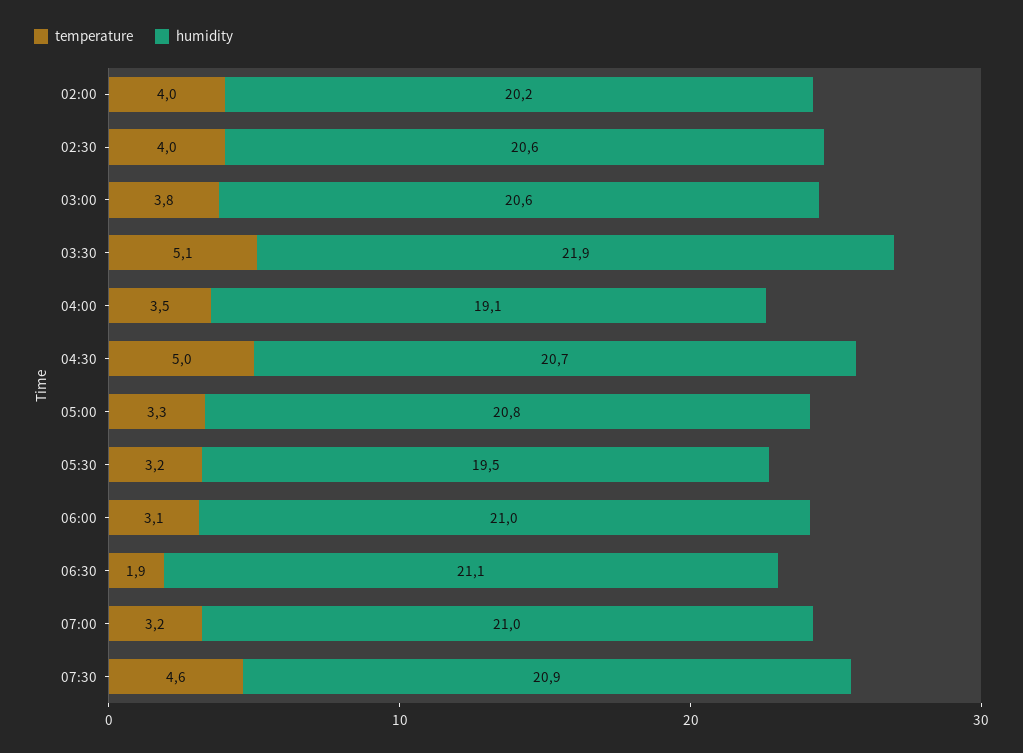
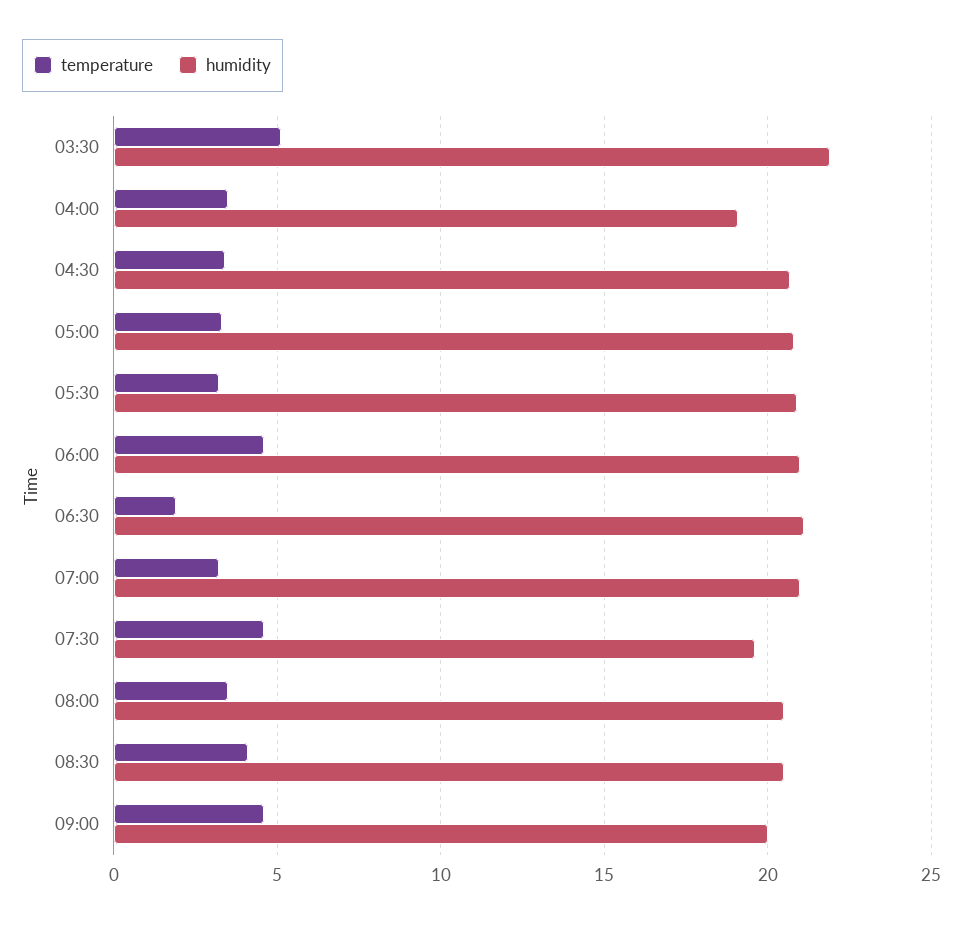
temperature, 02:00: 4 -> none
humidity, 02:00: 20.2 -> none
temperature, 02:30: 4 -> none
humidity, 02:30: 20.6 -> none
temperature, 03:00: 3.8 -> none
humidity, 03:00: 20.6 -> none
temperature, 04:30: 5 -> 3.5
humidity, 05:30: 19.5 -> 21
temperature, 06:00: 3.1 -> 4.5
humidity, 07:30: 20.9 -> 19.5
temperature, 08:00: none -> 3.5
humidity, 08:00: none -> 20.5
temperature, 08:30: none -> 4
humidity, 08:30: none -> 20.5
temperature, 09:00: none -> 4.5
humidity, 09:00: none -> 20

